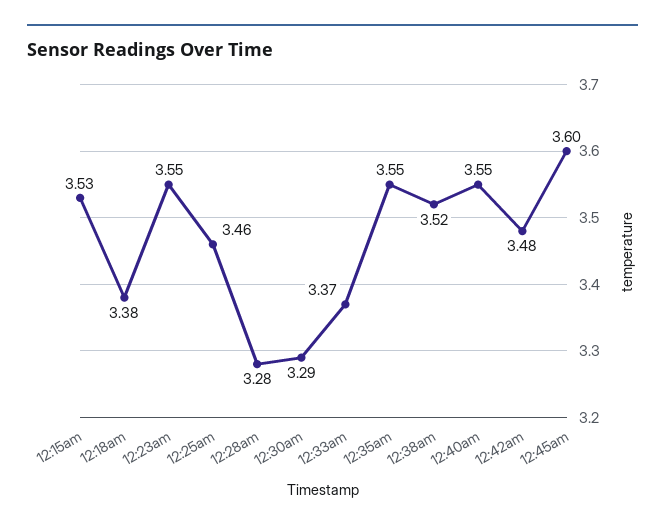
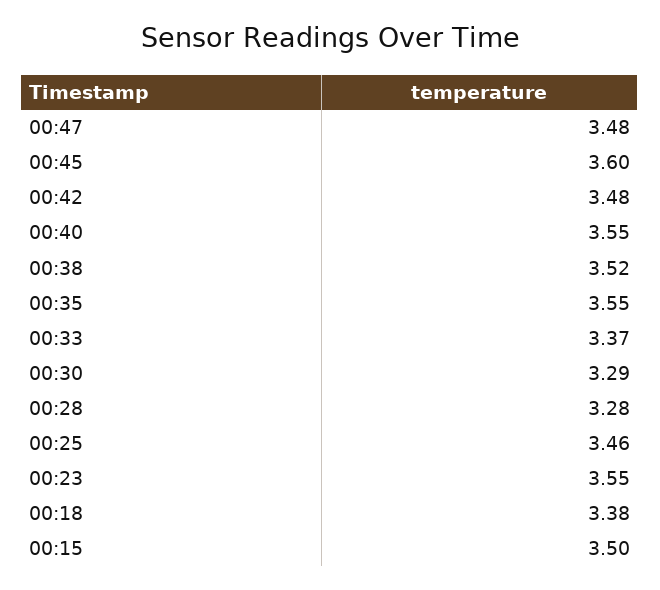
12:15am: 3.53 -> 3.5
00:47: none -> 3.48

